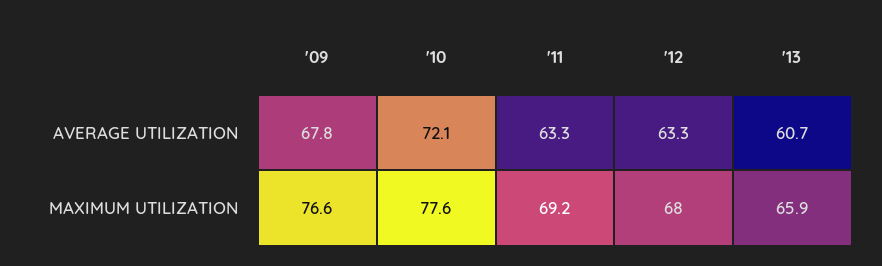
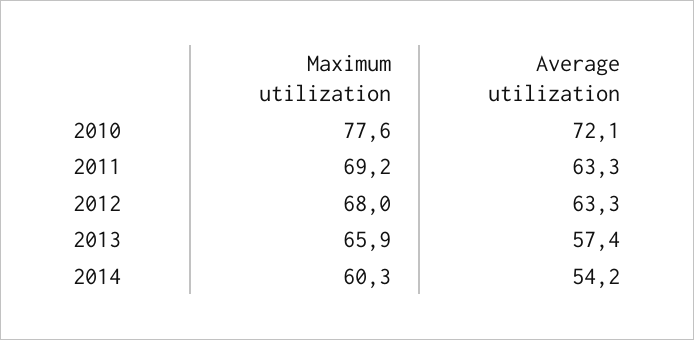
'09, AVERAGE UTILIZATION: 67.8 -> none
'13, AVERAGE UTILIZATION: 60.7 -> 57.4
'09, MAXIMUM UTILIZATION: 76.6 -> none
2014, MAXIMUM UTILIZATION: none -> 60.3
2014, AVERAGE UTILIZATION: none -> 54.2

